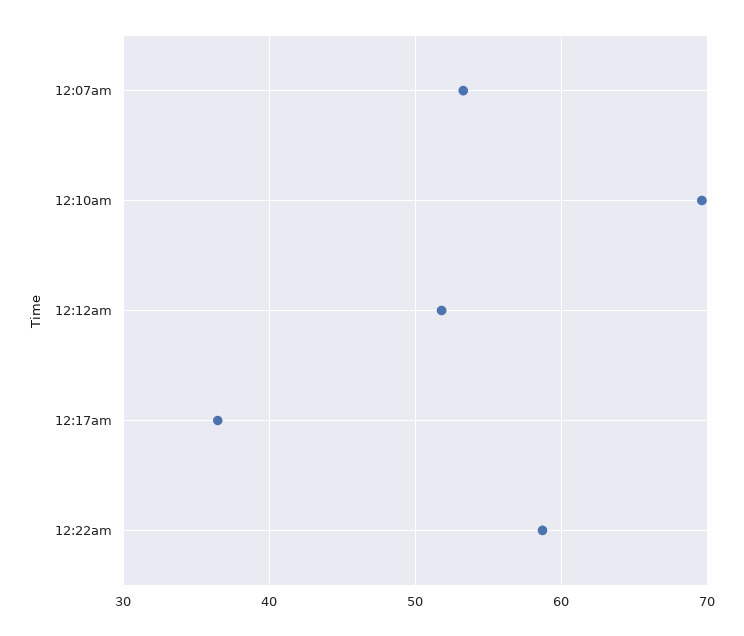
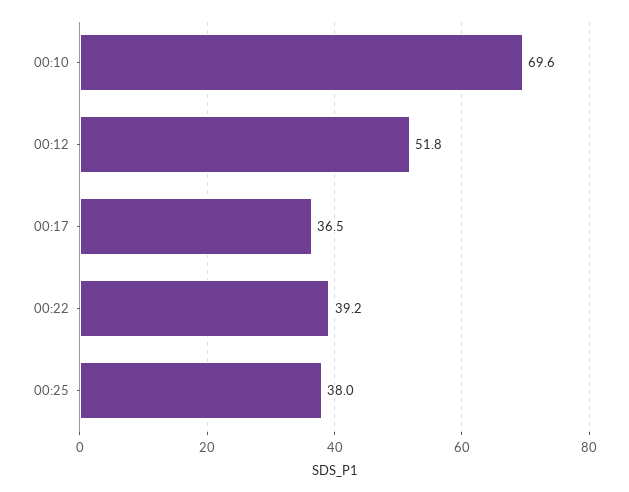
12:07am: 53 -> none
12:22am: 59 -> 39.2
00:25: none -> 38

